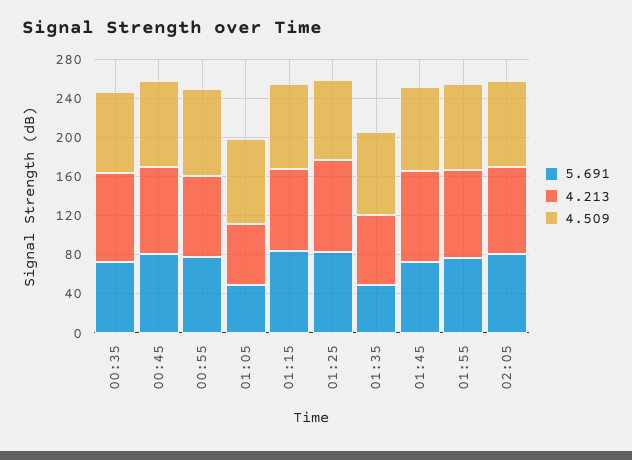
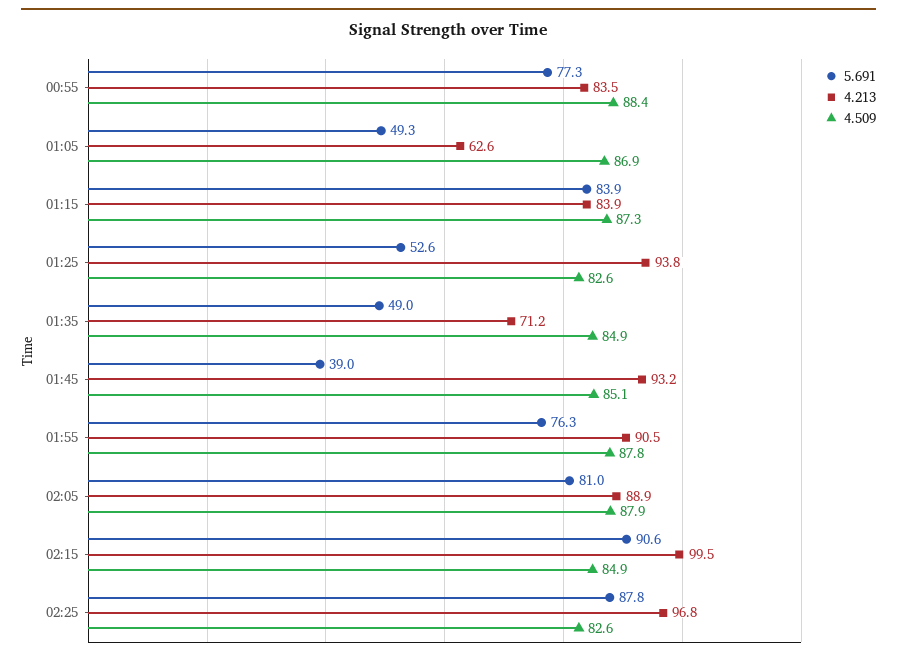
5.691, 00:35: 70 -> none
4.213, 00:35: 90 -> none
4.509, 00:35: 80 -> none
5.691, 00:45: 80 -> none
4.213, 00:45: 90 -> none
4.509, 00:45: 90 -> none
5.691, 01:25: 80 -> 52.6
5.691, 01:45: 70 -> 39
5.691, 02:15: none -> 90.6
4.213, 02:15: none -> 99.5
4.509, 02:15: none -> 84.9
5.691, 02:25: none -> 87.8
4.213, 02:25: none -> 96.8
4.509, 02:25: none -> 82.6

